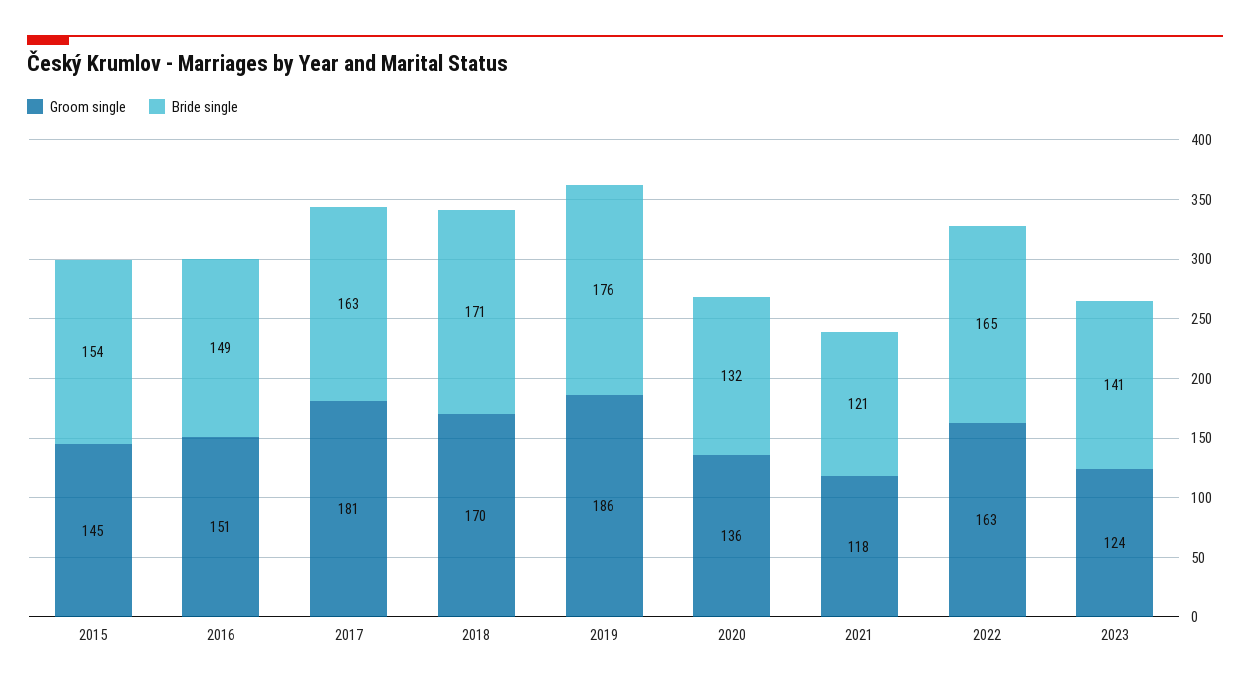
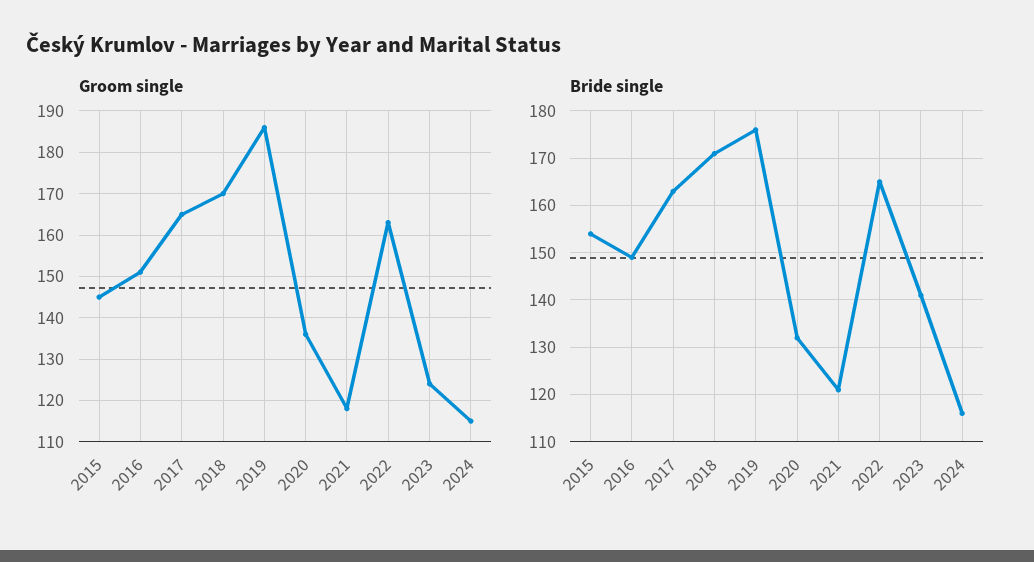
Groom single, 2017: 181 -> 165
Groom single, 2024: none -> 115
Bride single, 2024: none -> 115

